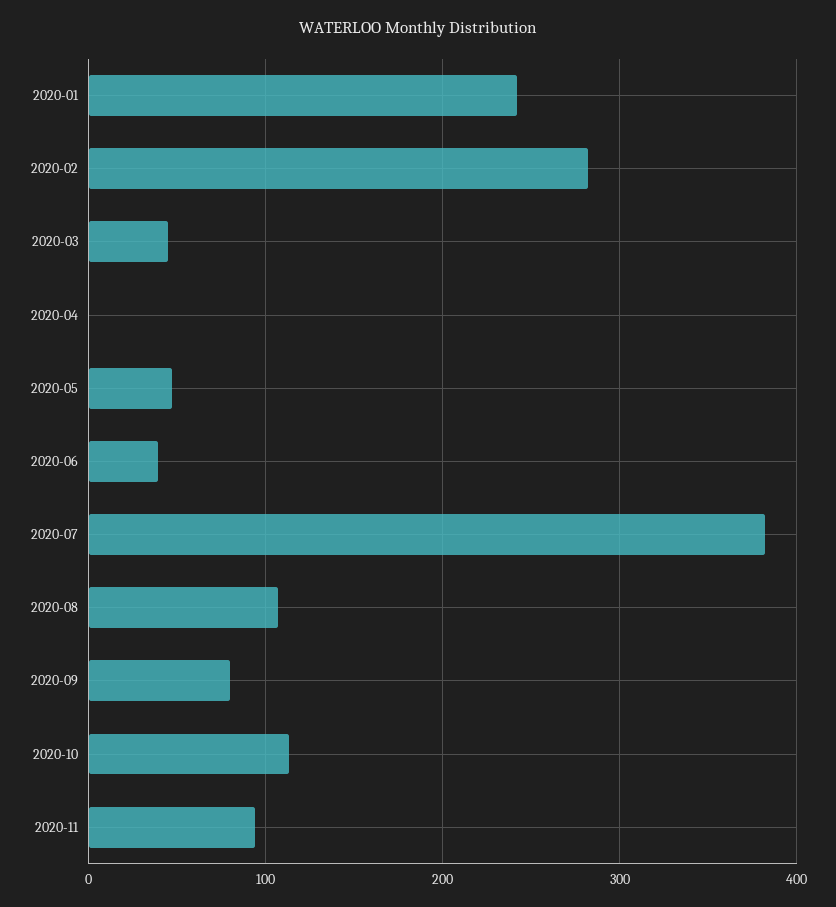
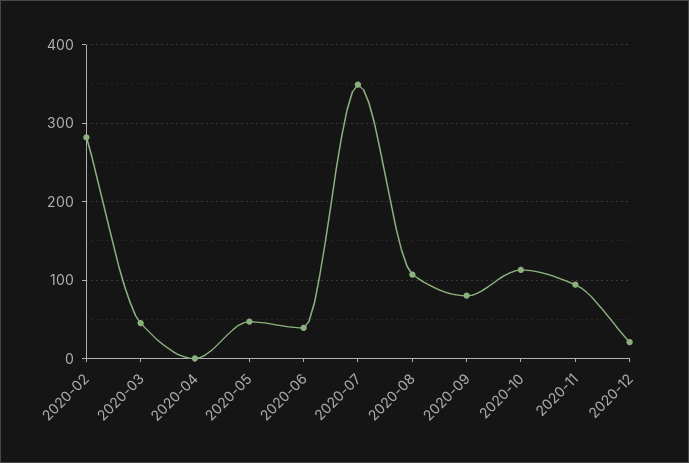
2020-01: 240 -> none
2020-07: 380 -> 350
2020-12: none -> 20

